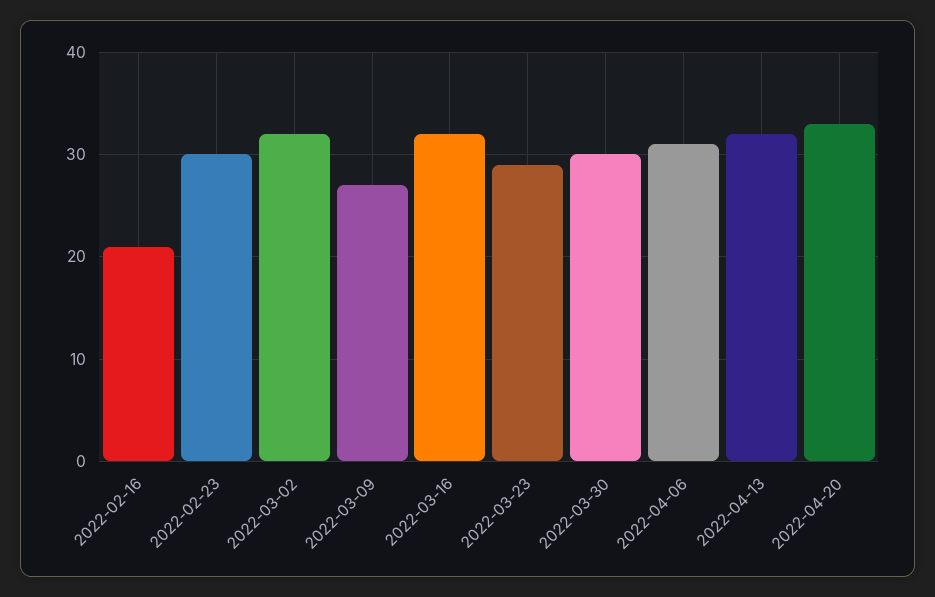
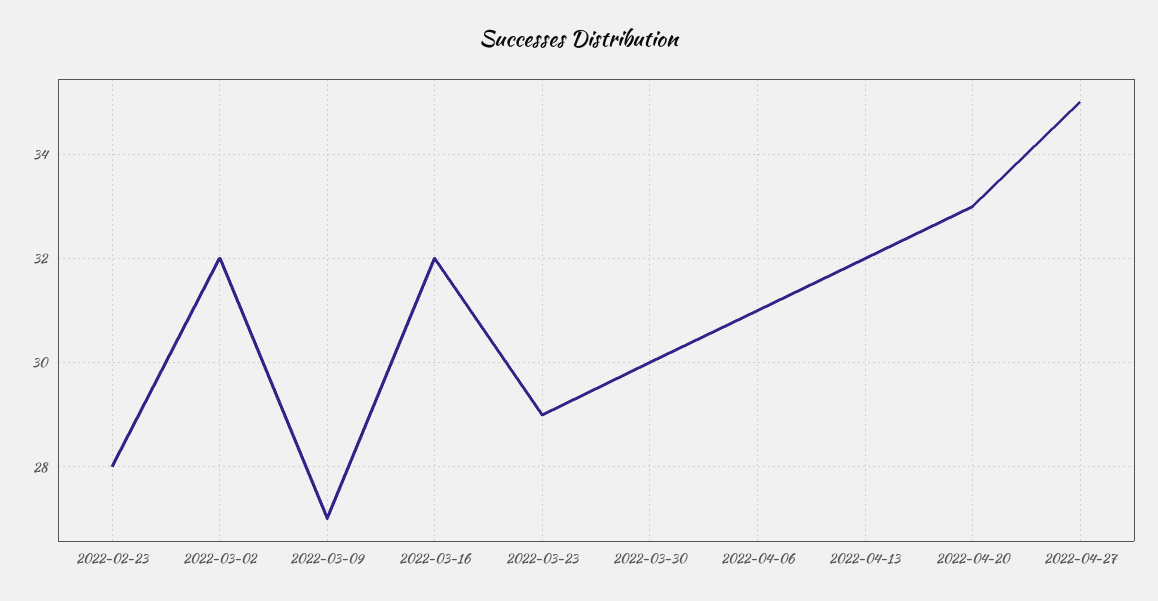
2022-02-16: 21 -> none
2022-02-23: 30 -> 28
2022-04-27: none -> 35

